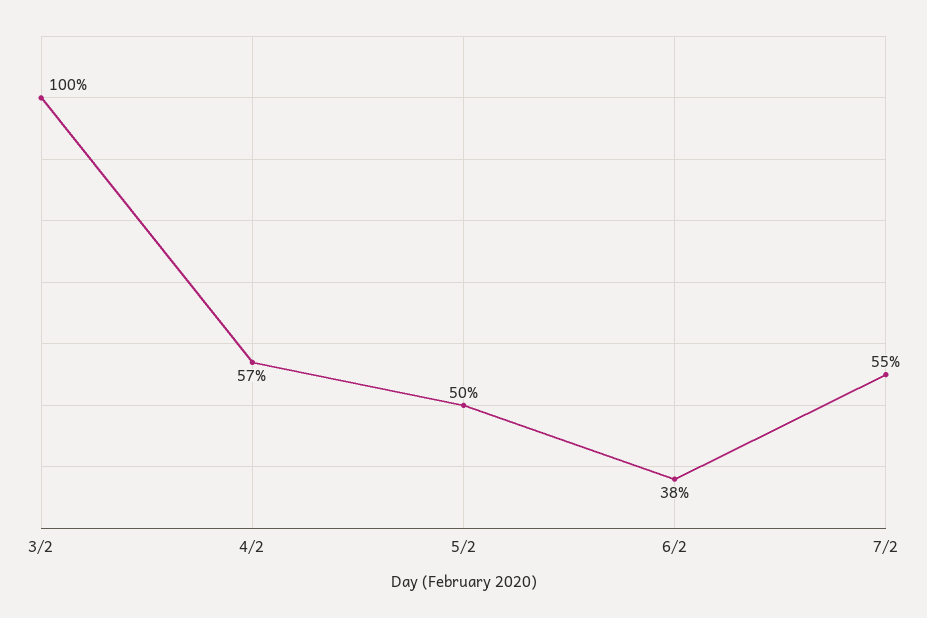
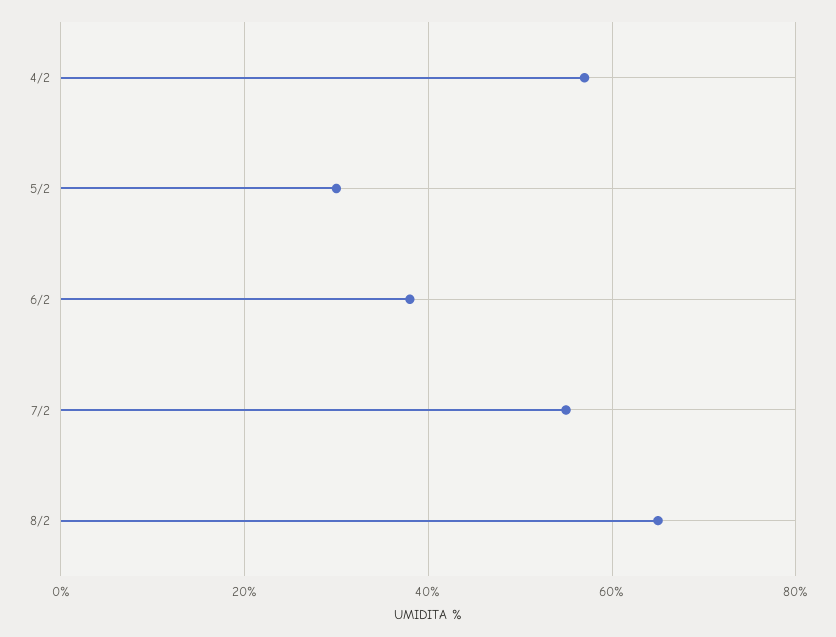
3/2: 100 -> none
5/2: 50 -> 30
8/2: none -> 65

